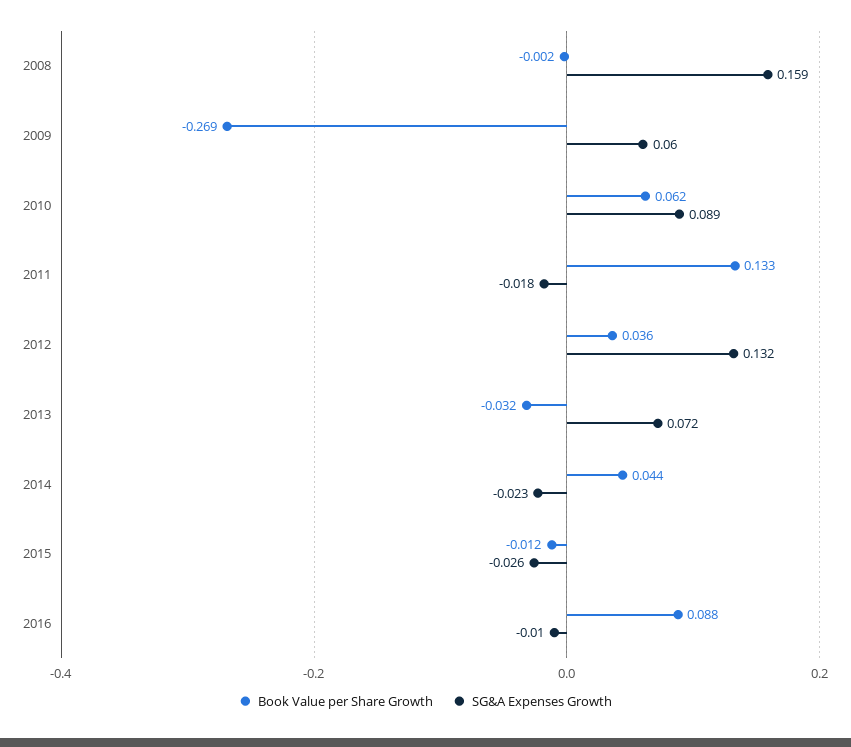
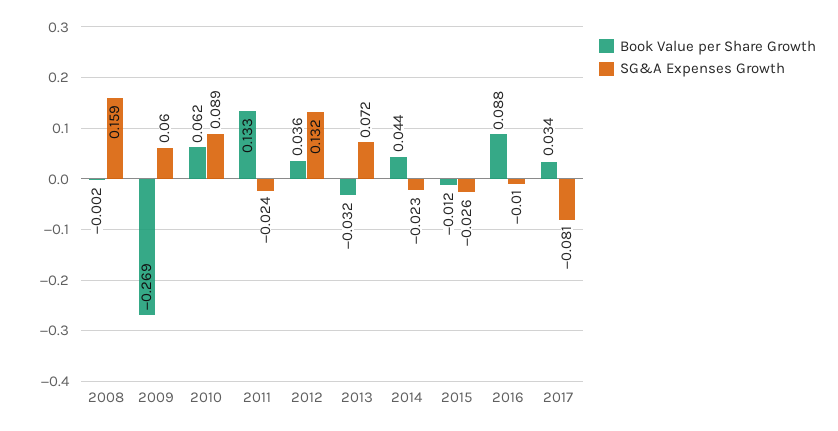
SG&A Expenses Growth, 2011: -0.018 -> -0.024
Book Value per Share Growth, 2017: none -> 0.034
SG&A Expenses Growth, 2017: none -> -0.081

